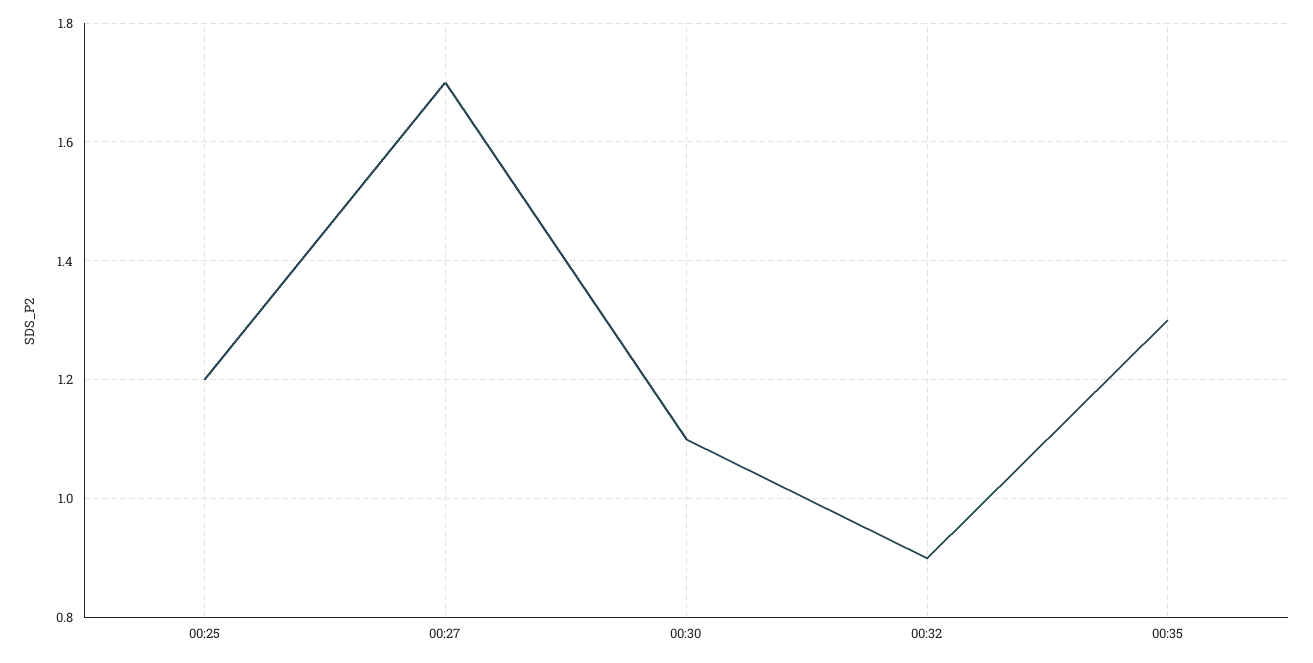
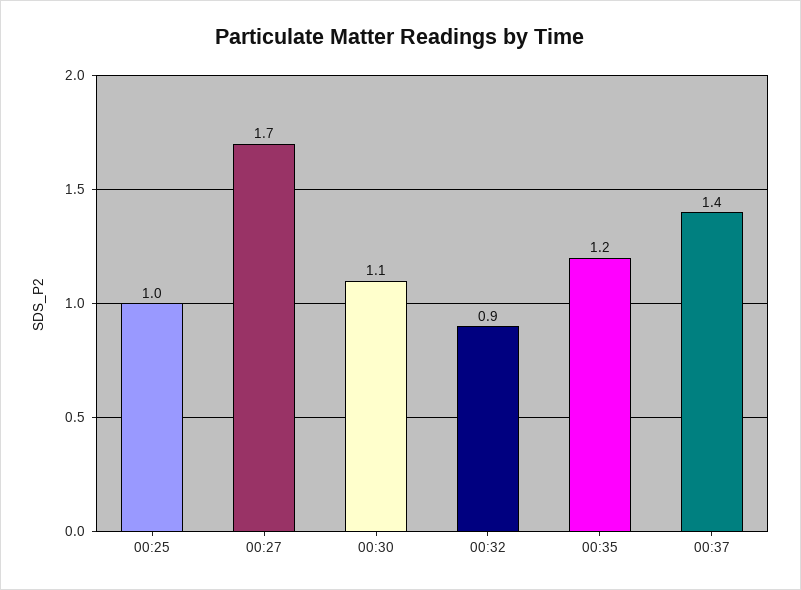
00:25: 1.2 -> 1
00:35: 1.3 -> 1.2
00:37: none -> 1.4

